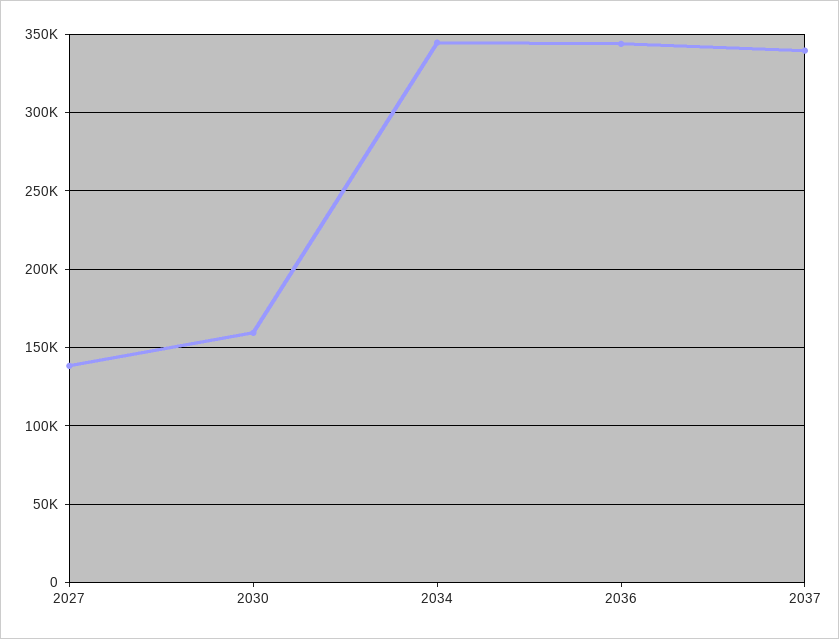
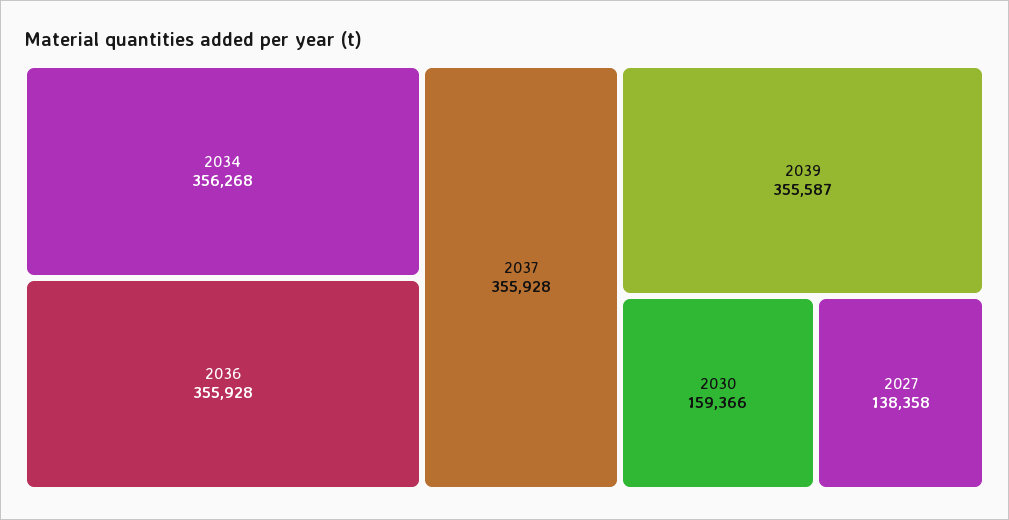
2034: 345000 -> 356268
2036: 345000 -> 355928
2037: 340000 -> 355928
2039: none -> 355587

